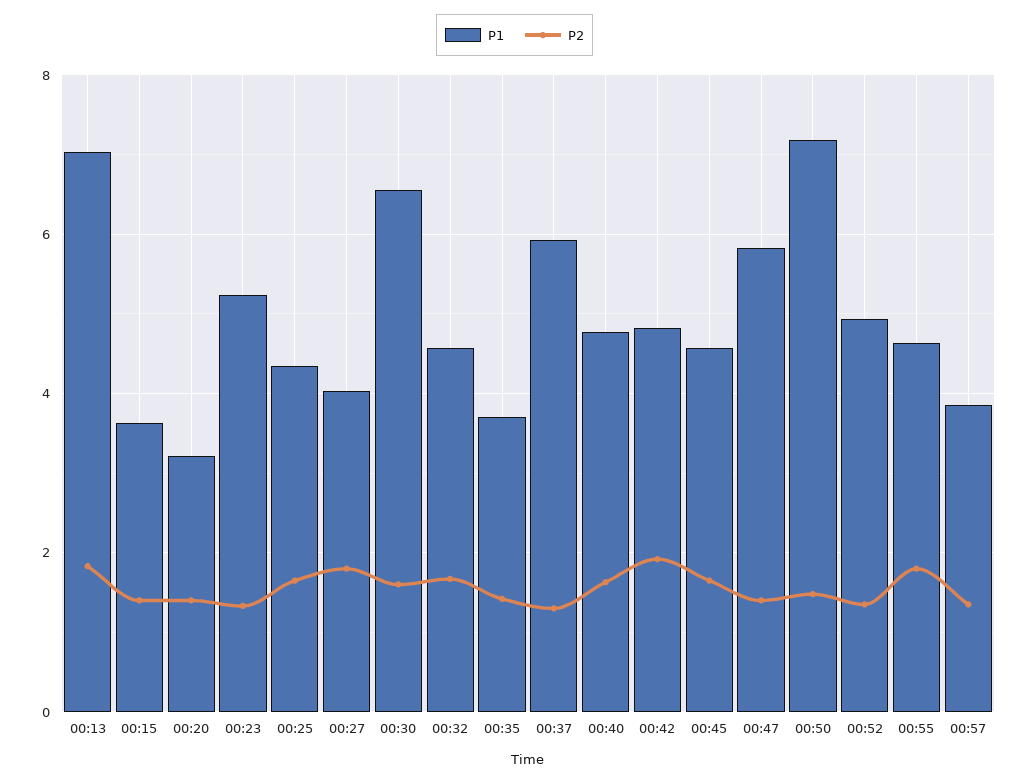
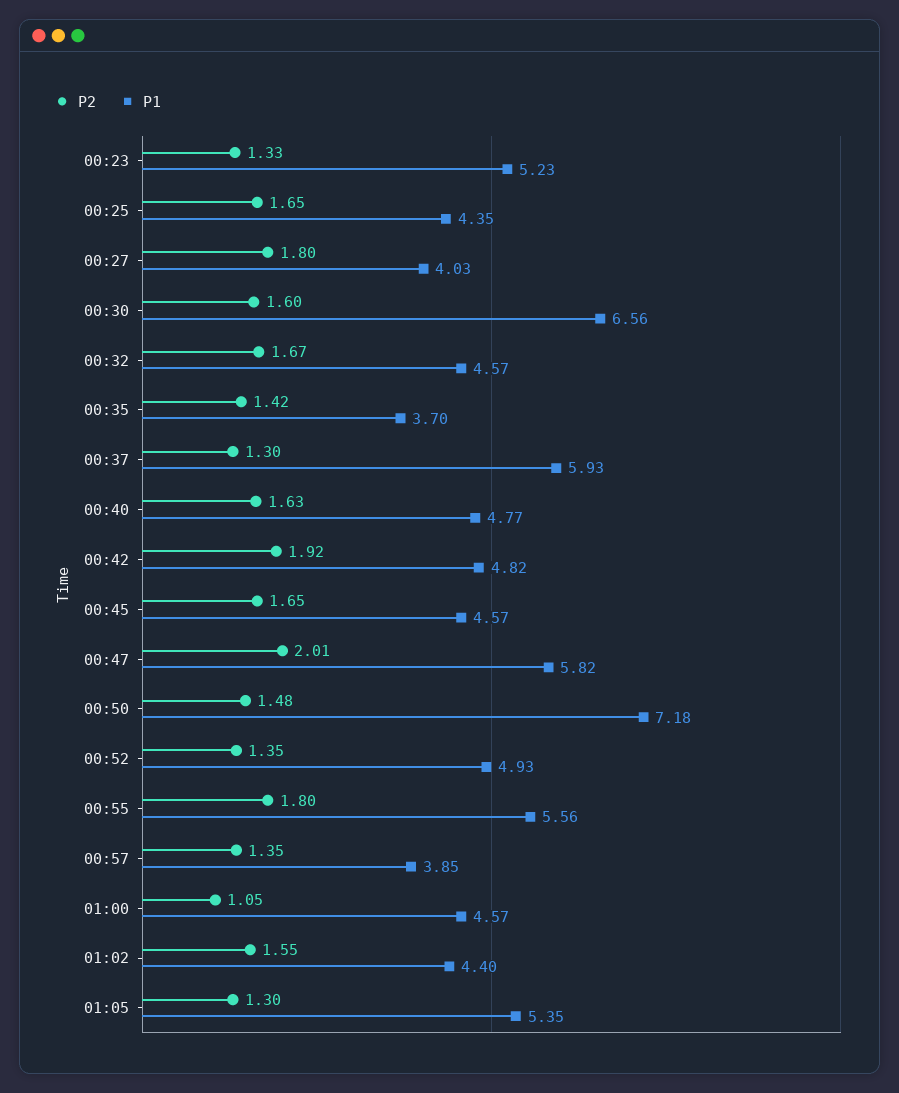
P1, 00:13: 7 -> none
P2, 00:13: 1.8 -> none
P1, 00:15: 3.6 -> none
P2, 00:15: 1.4 -> none
P1, 00:20: 3.2 -> none
P2, 00:20: 1.4 -> none
P2, 00:47: 1.4 -> 2.01
P1, 00:55: 4.6 -> 5.56
P2, 01:00: none -> 1.05
P1, 01:00: none -> 4.57
P2, 01:02: none -> 1.55
P1, 01:02: none -> 4.4
P2, 01:05: none -> 1.3
P1, 01:05: none -> 5.35

